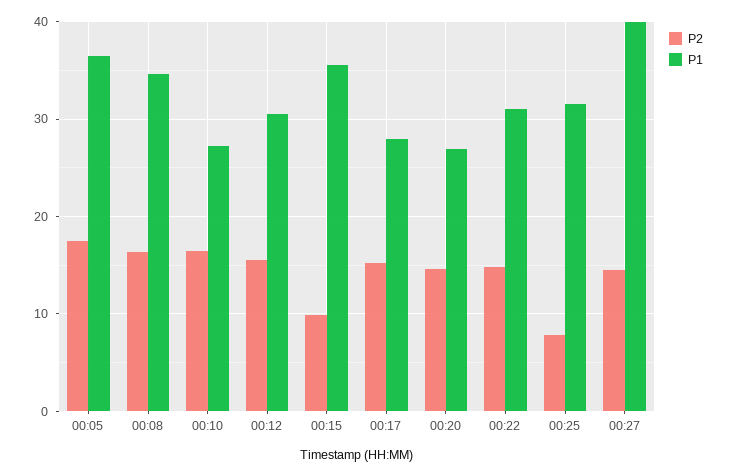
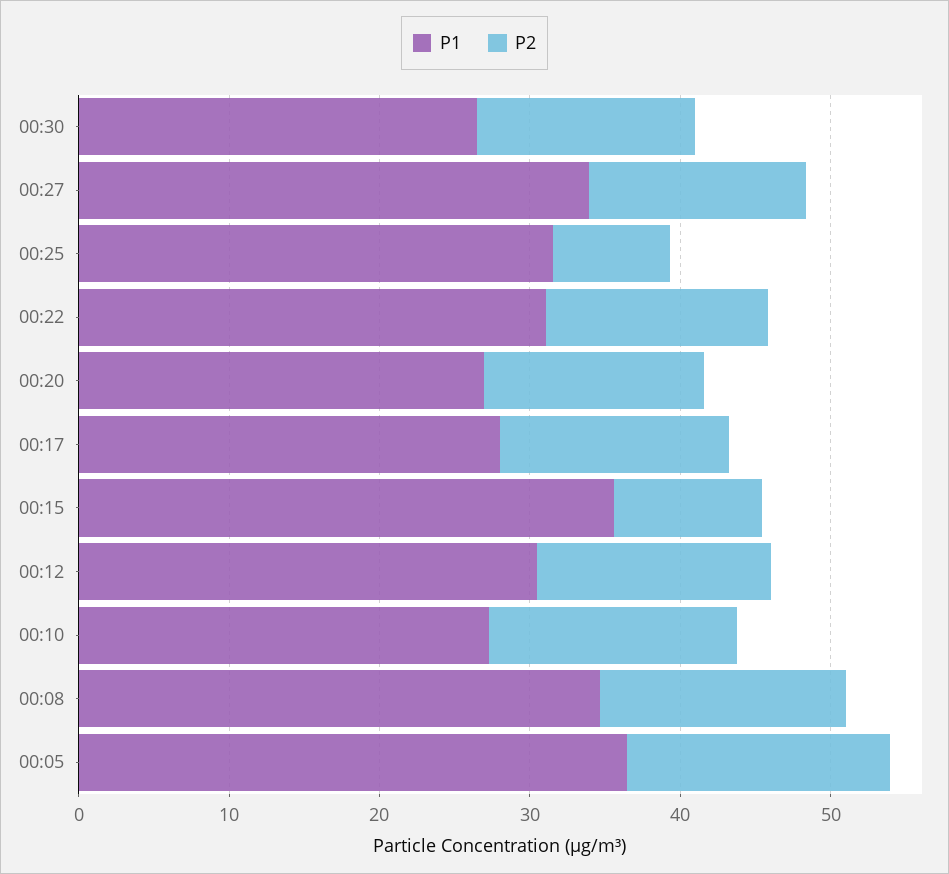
P1, 00:27: 40 -> 34
P1, 00:30: none -> 26
P2, 00:30: none -> 14

